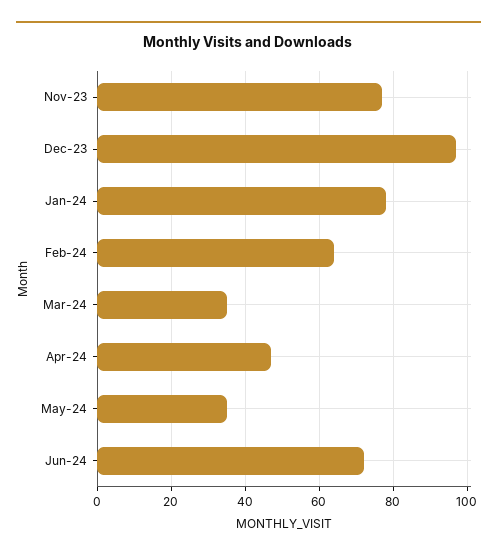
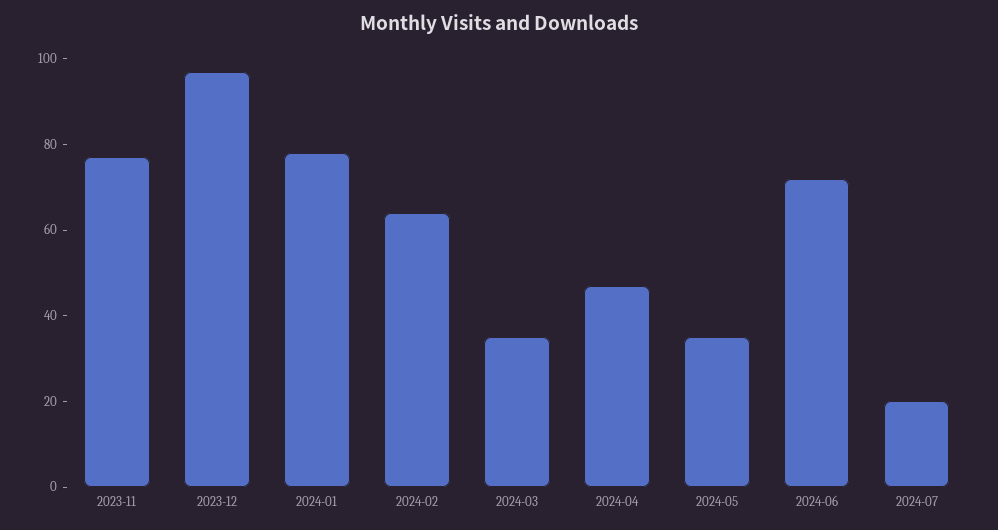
2024-07: none -> 20

